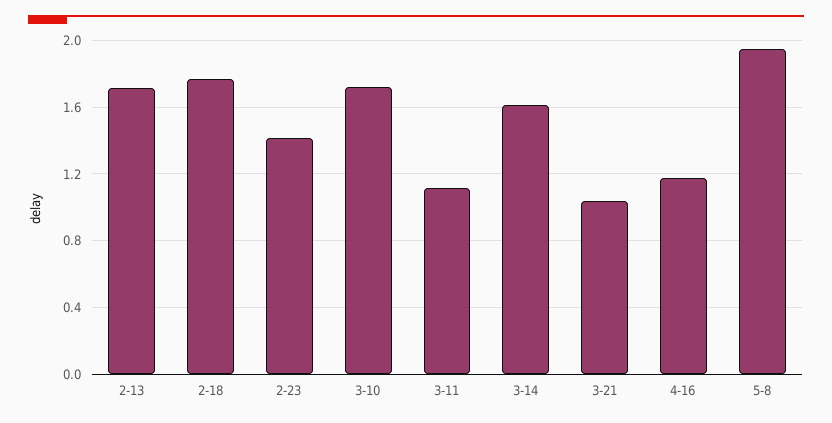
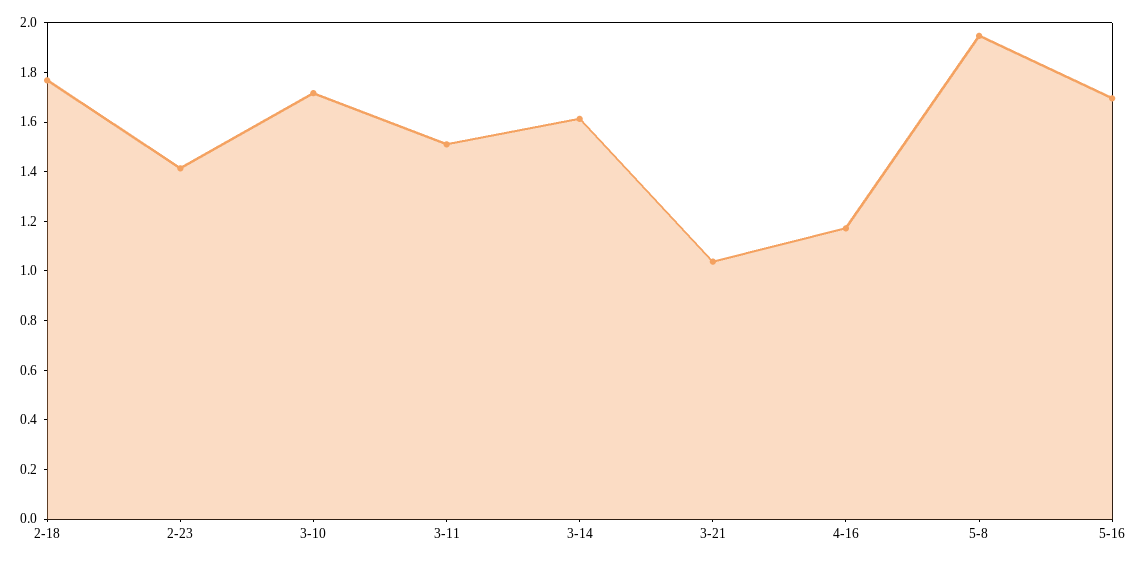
2-13: 1.7 -> none
3-11: 1.1 -> 1.5
5-16: none -> 1.7

